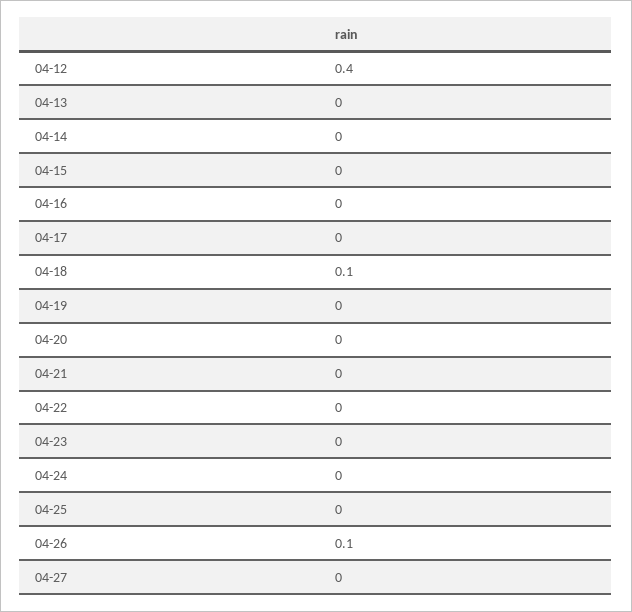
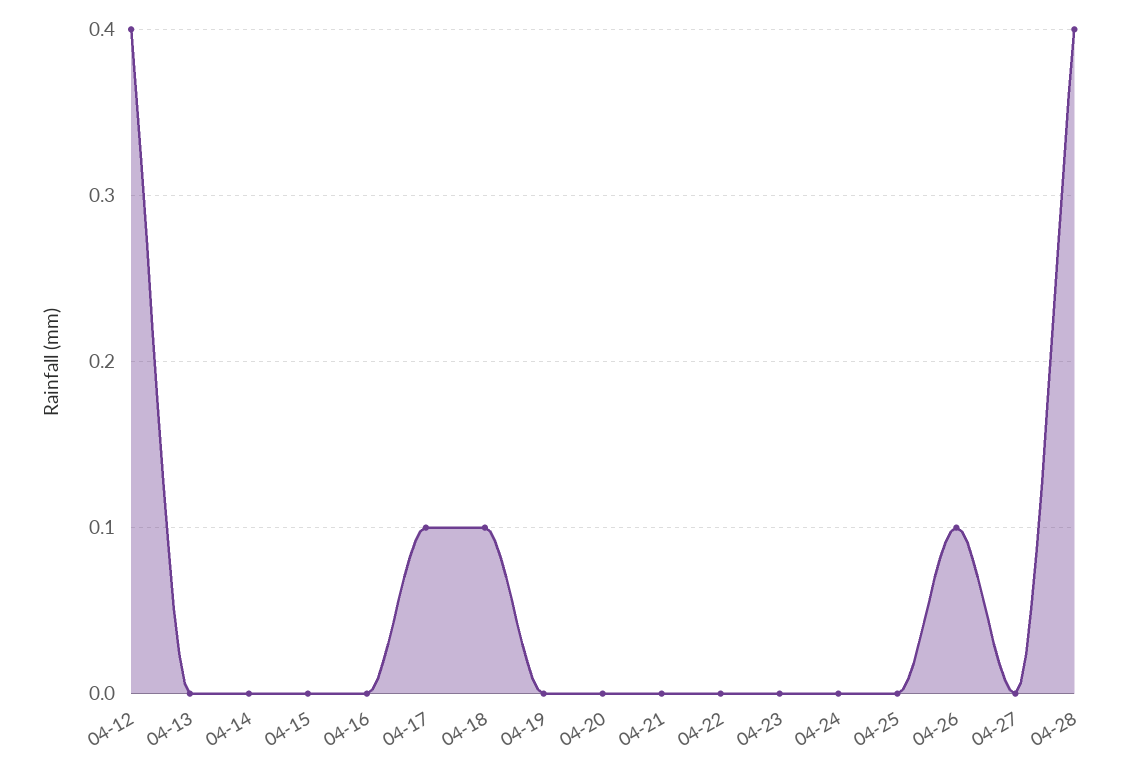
04-17: 0 -> 0.1
04-28: none -> 0.4

